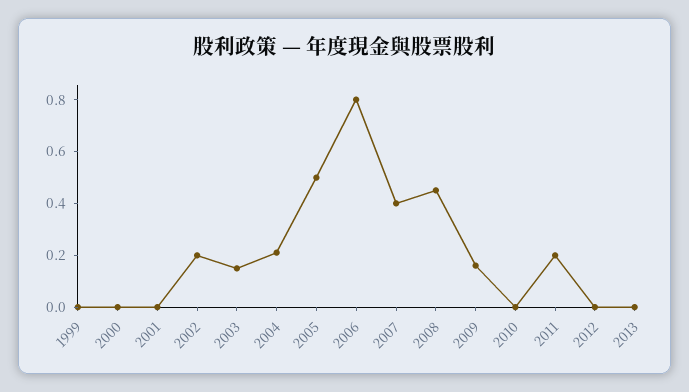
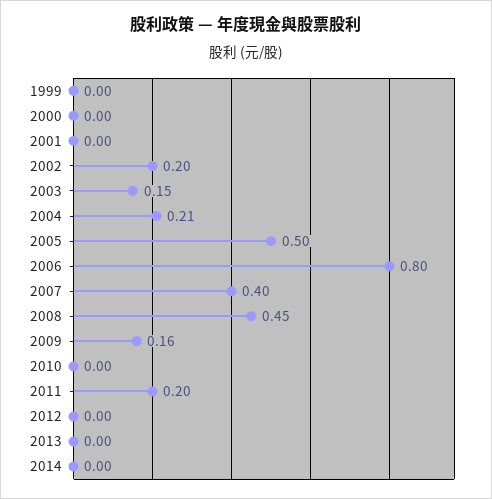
2014: none -> 0

